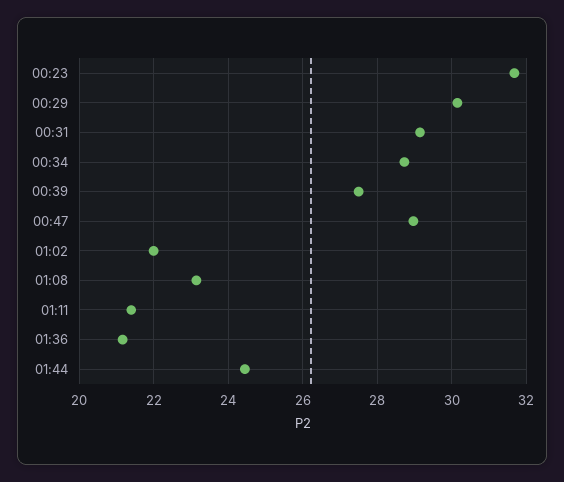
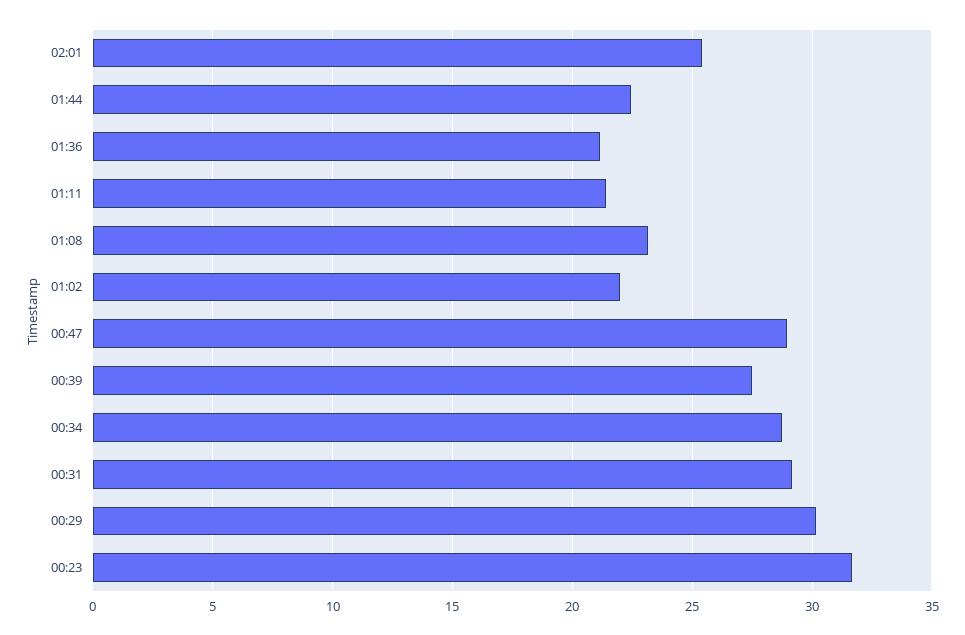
01:44: 24.4 -> 22.5
02:01: none -> 25.5

